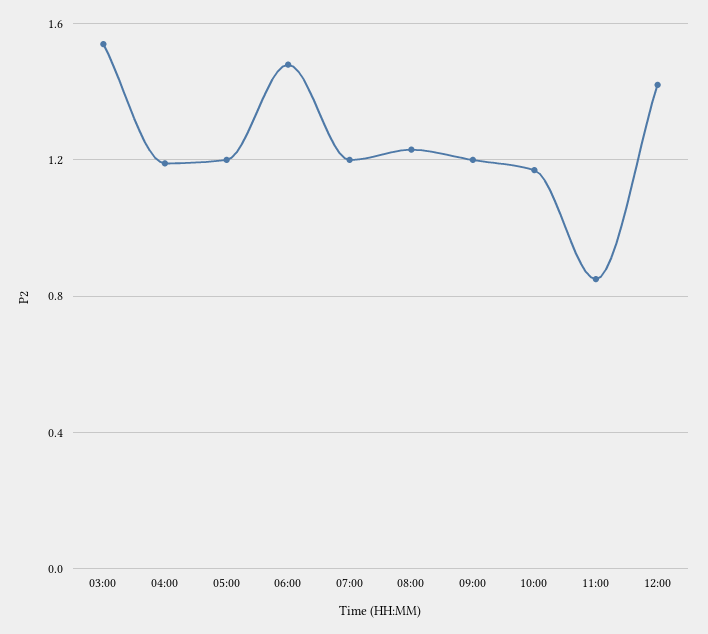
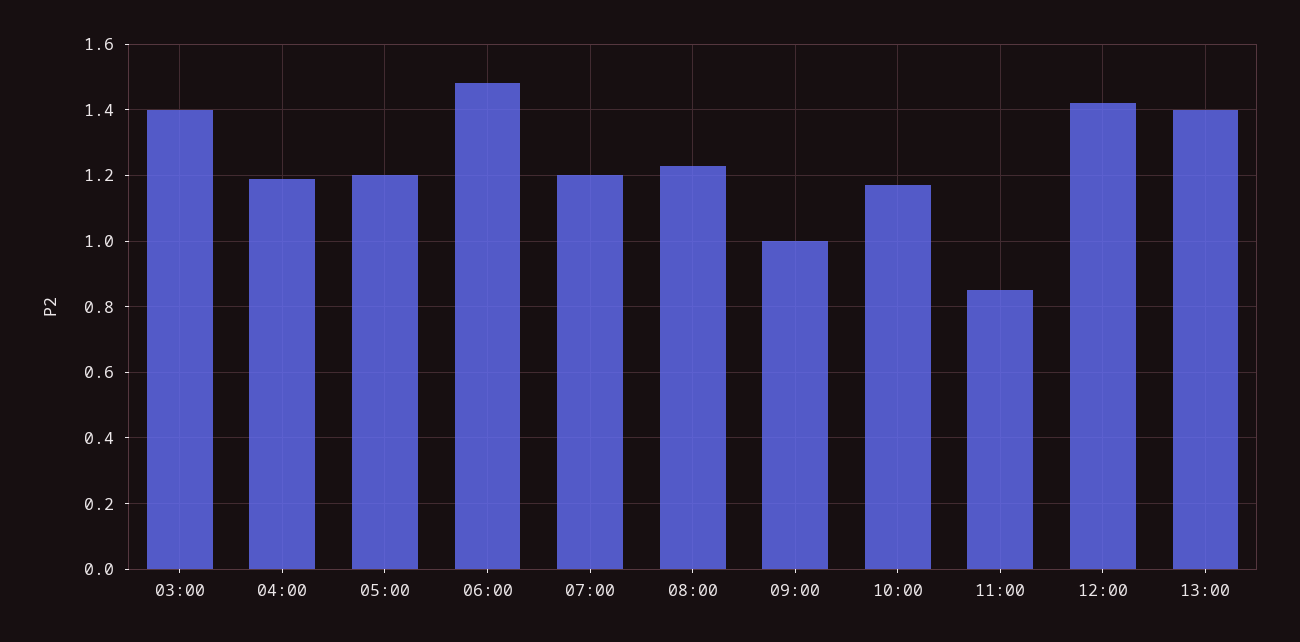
03:00: 1.55 -> 1.4
09:00: 1.2 -> 1
13:00: none -> 1.4

